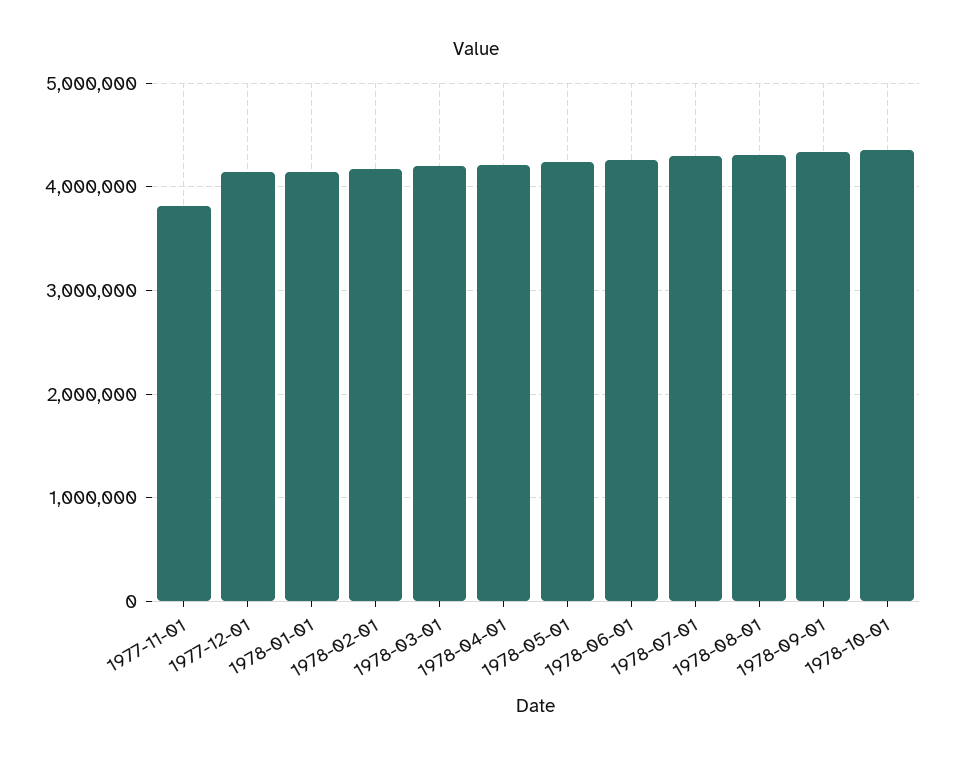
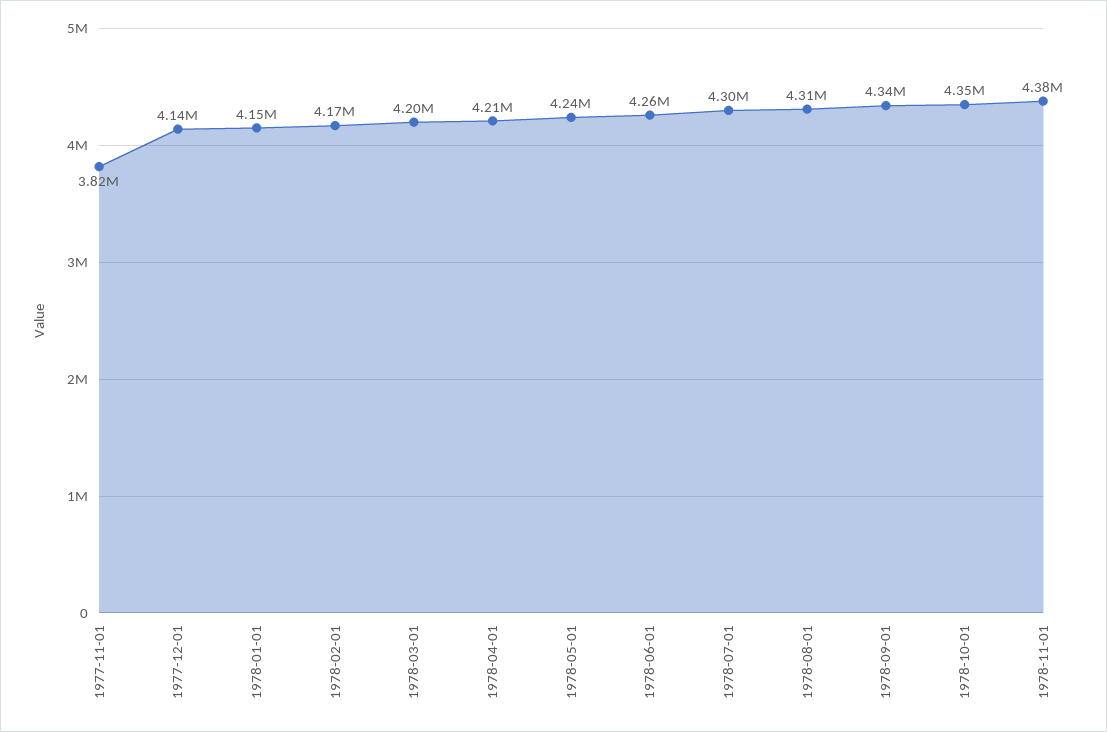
1978-11-01: none -> 4380000

